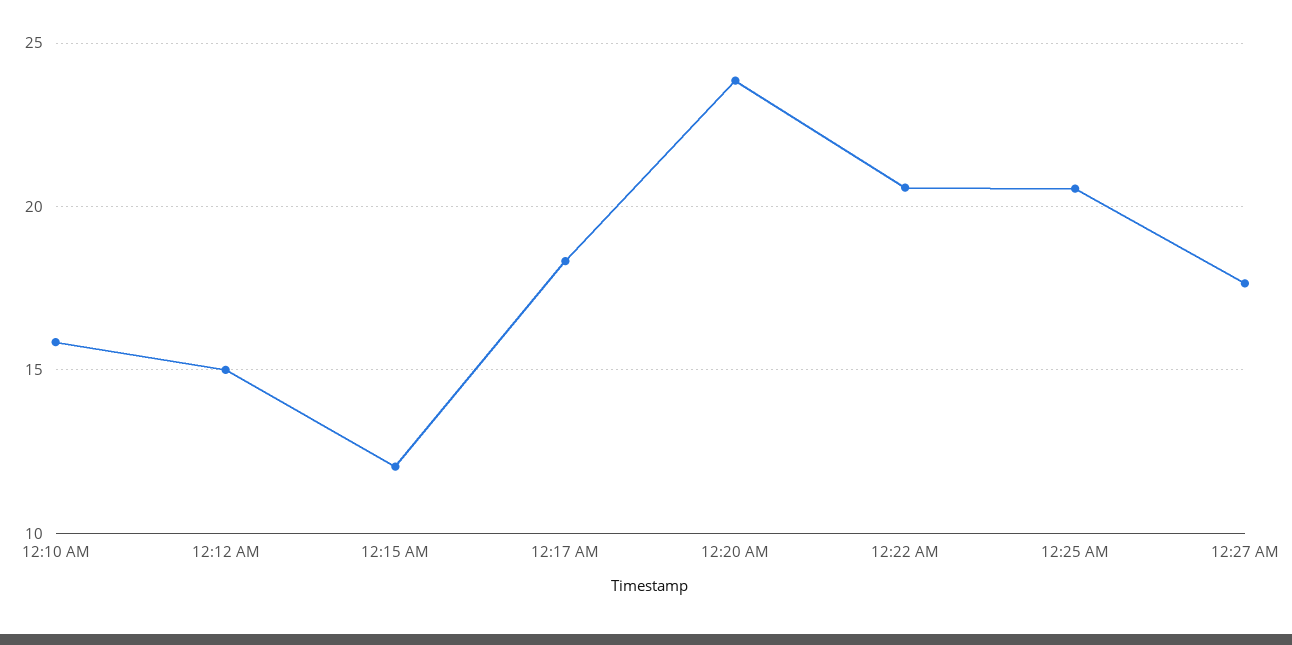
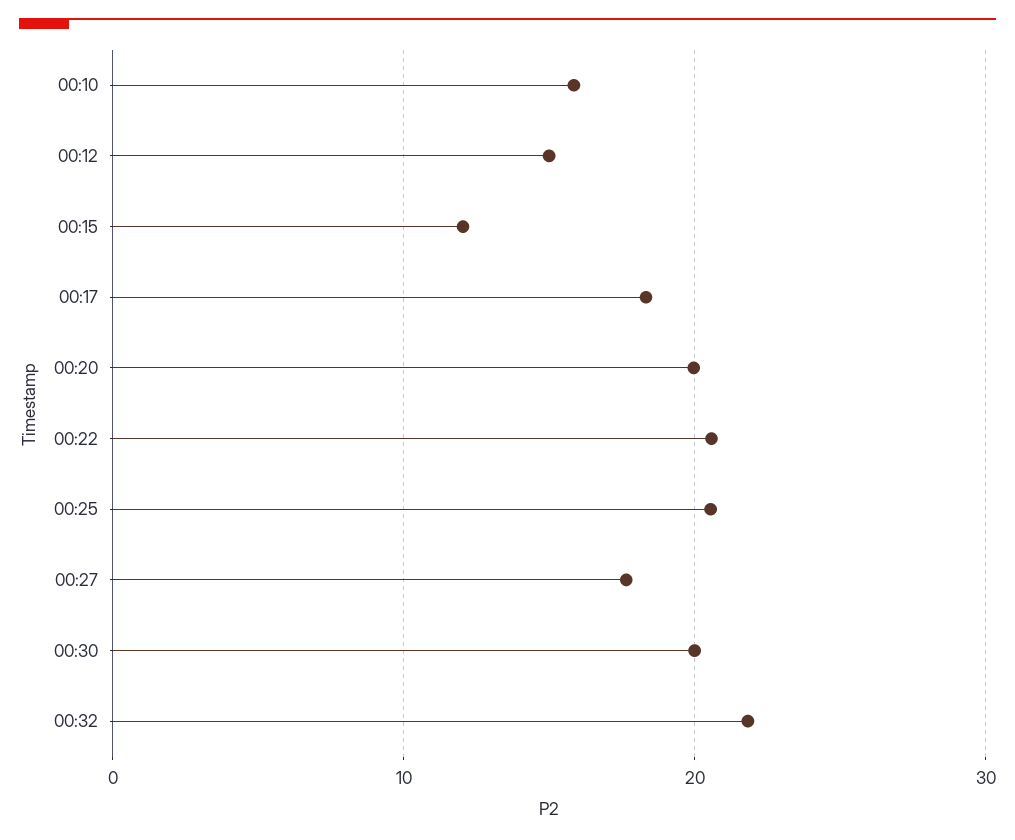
12:20 AM: 24 -> 20
00:30: none -> 20
00:32: none -> 22

